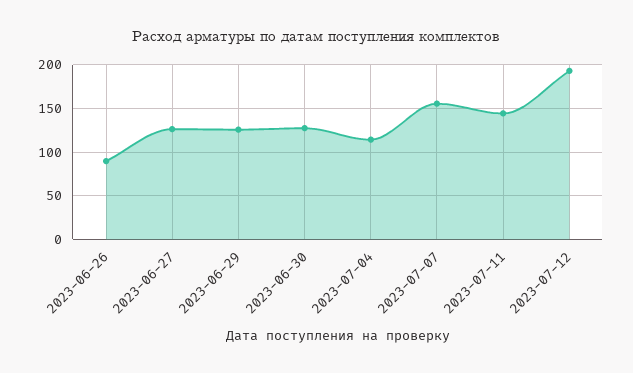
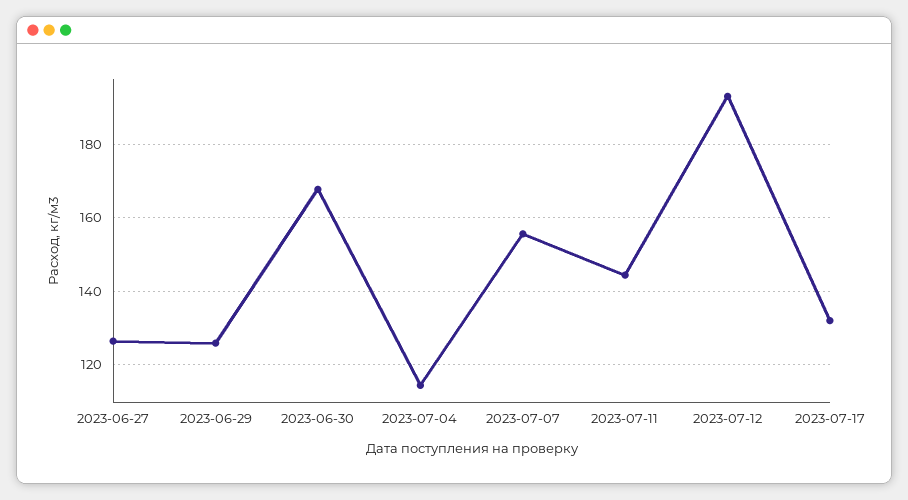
2023-06-26: 90 -> none
2023-06-30: 130 -> 168
2023-07-17: none -> 132

